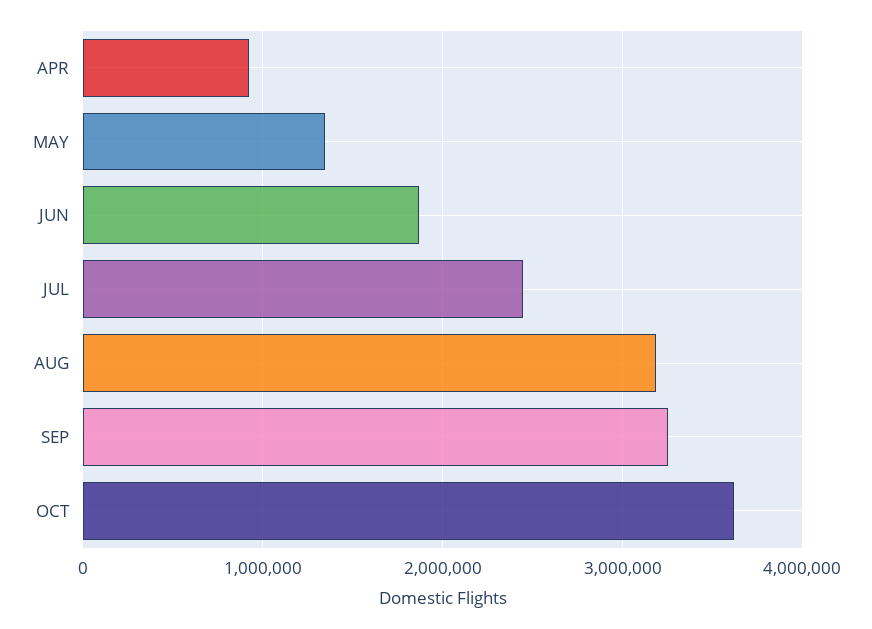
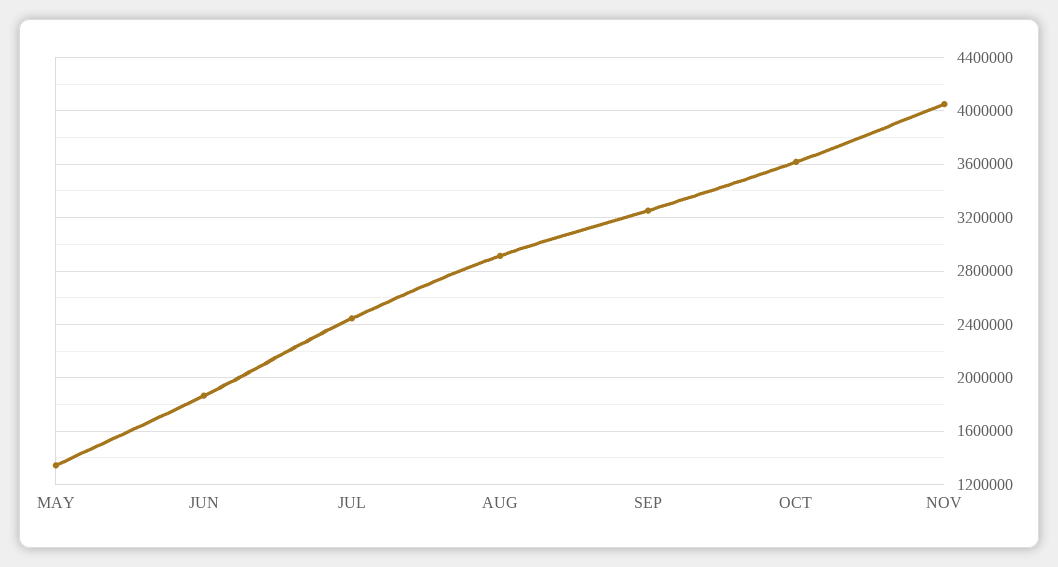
APR: 900000 -> none
AUG: 3200000 -> 2900000
NOV: none -> 4050000

